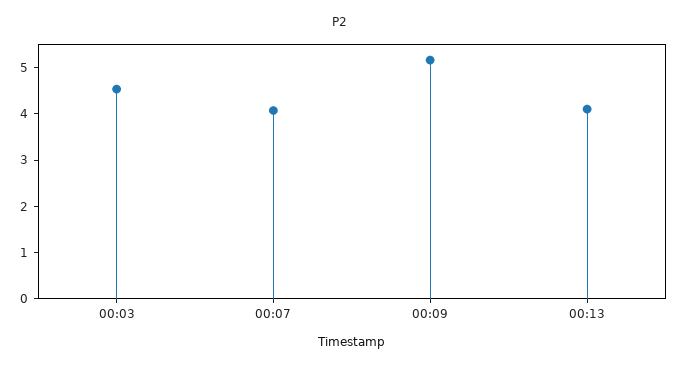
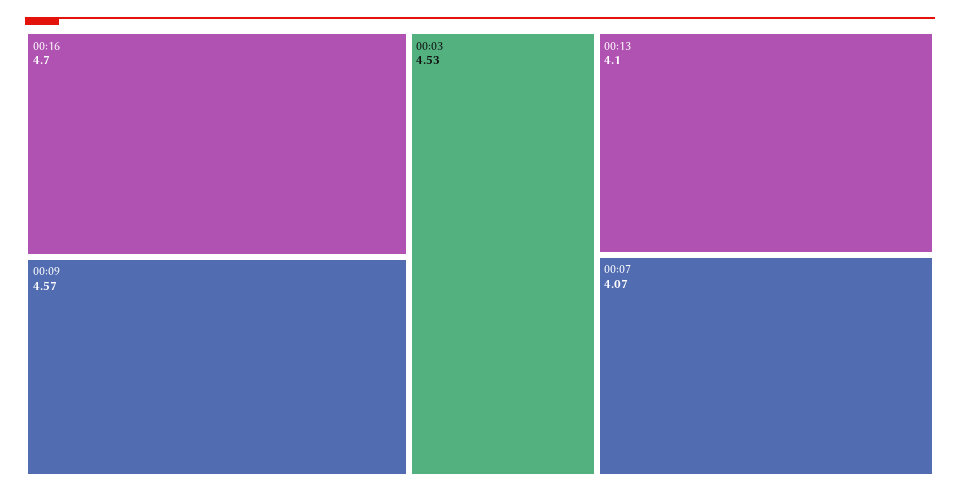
00:09: 5.2 -> 4.57
00:16: none -> 4.7

